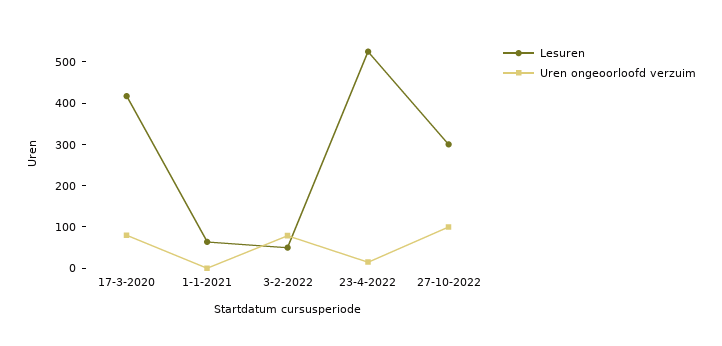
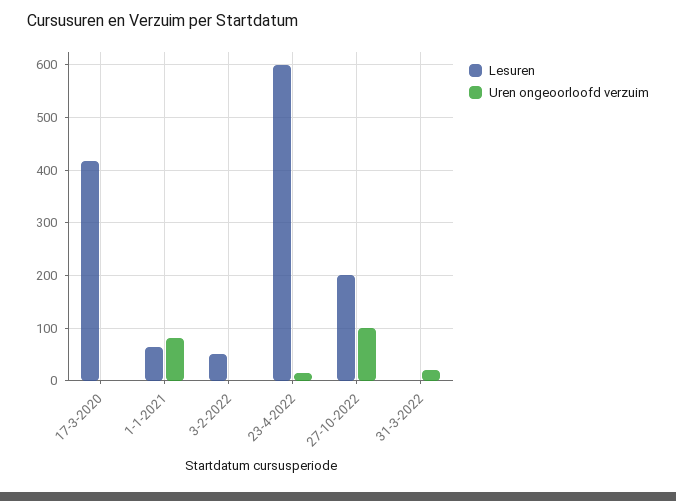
Uren ongeoorloofd verzuim, 17-3-2020: 80 -> 0
Uren ongeoorloofd verzuim, 1-1-2021: 0 -> 80
Uren ongeoorloofd verzuim, 3-2-2022: 80 -> 0
Lesuren, 23-4-2022: 520 -> 600
Lesuren, 27-10-2022: 300 -> 200
Lesuren, 31-3-2022: none -> 0
Uren ongeoorloofd verzuim, 31-3-2022: none -> 20

